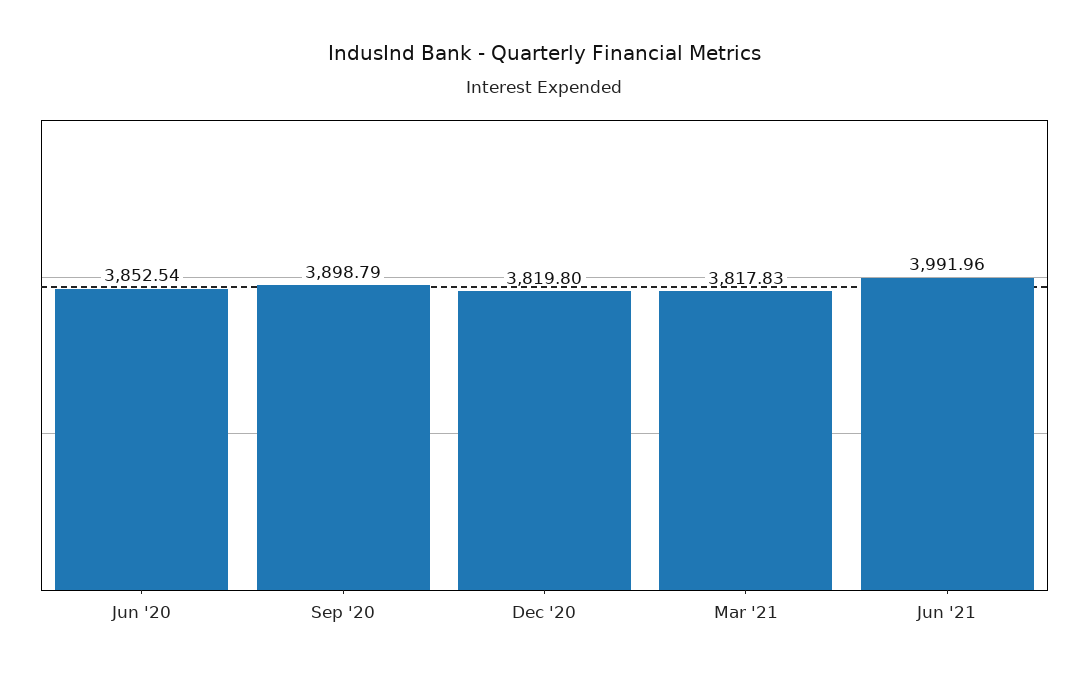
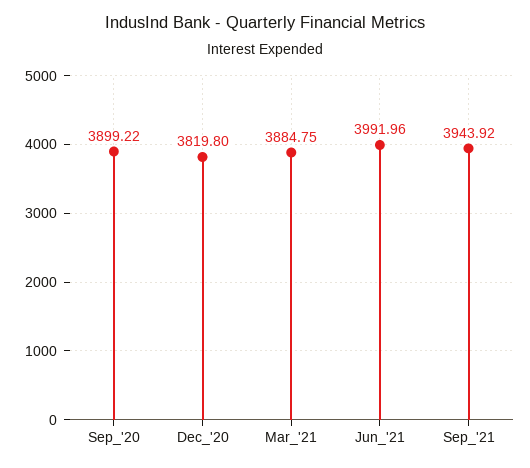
Jun '20: 3852.54 -> none
Sep '20: 3898.79 -> 3899.22
Mar '21: 3817.83 -> 3884.75
Sep_'21: none -> 3943.92

